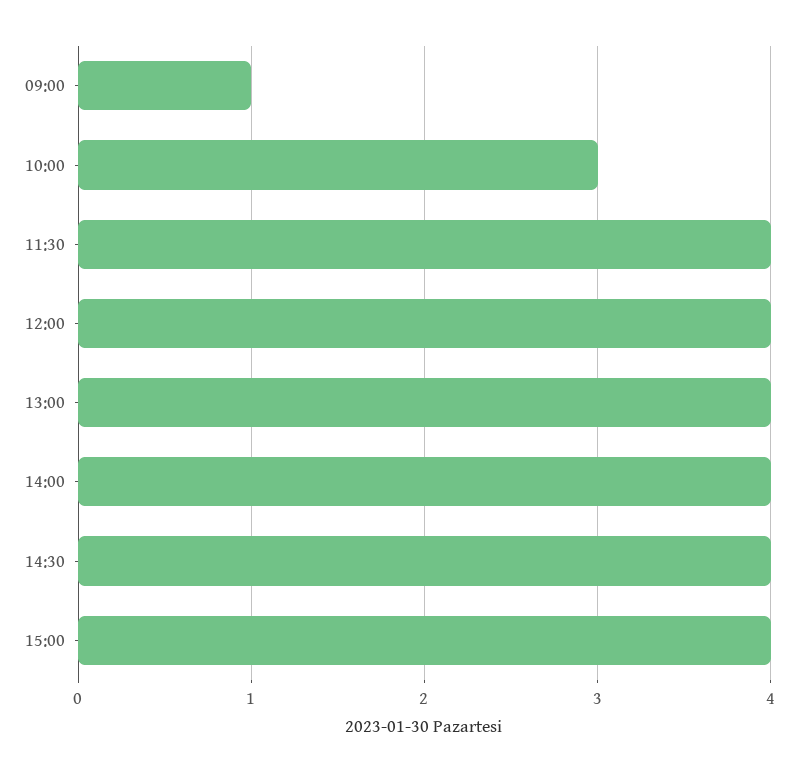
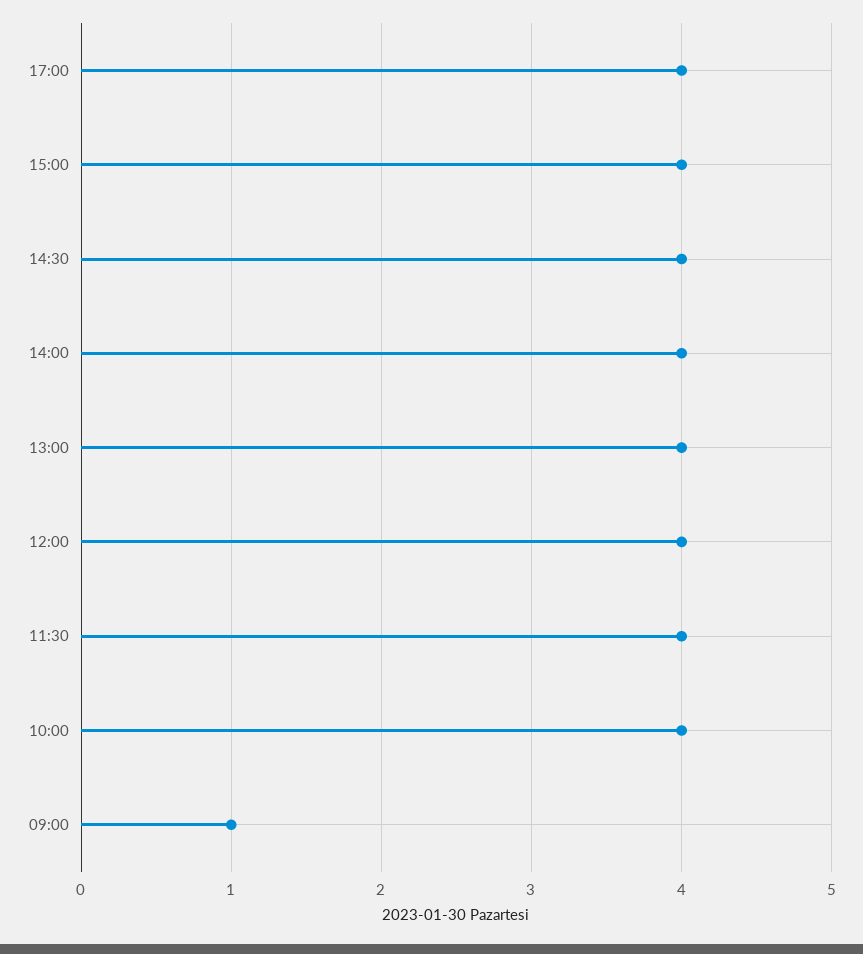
10:00: 3 -> 4
17:00: none -> 4

